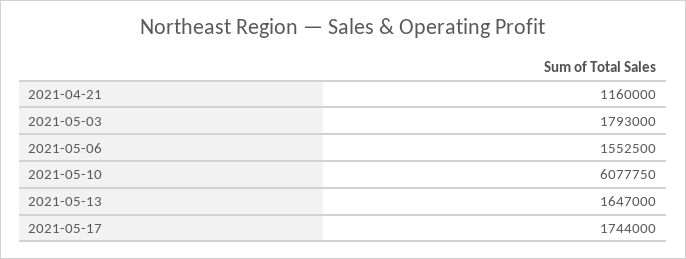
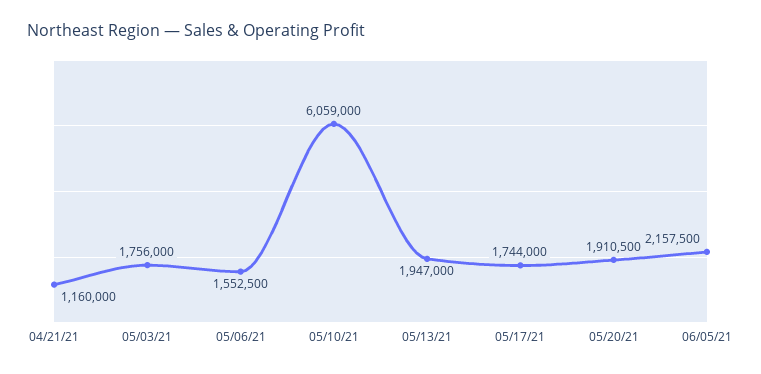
2021-05-03: 1793000 -> 1756000
2021-05-10: 6077750 -> 6059000
2021-05-13: 1647000 -> 1947000
05/20/21: none -> 1910500
06/05/21: none -> 2157500

